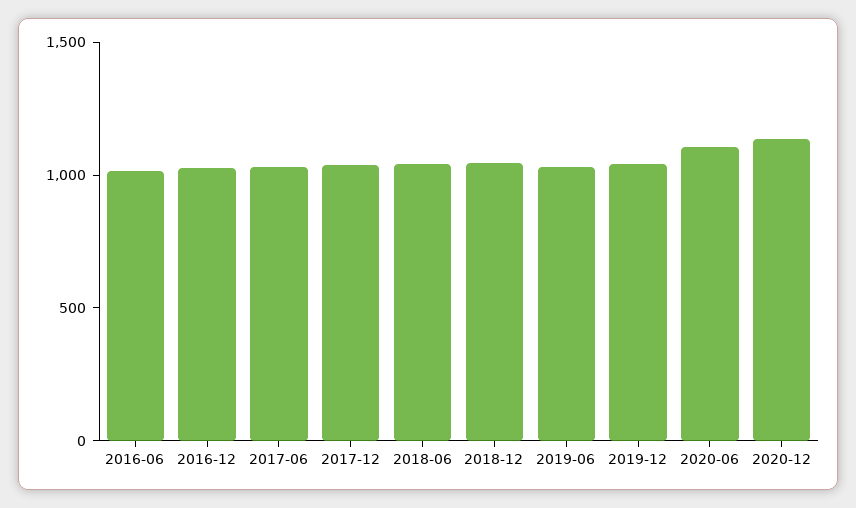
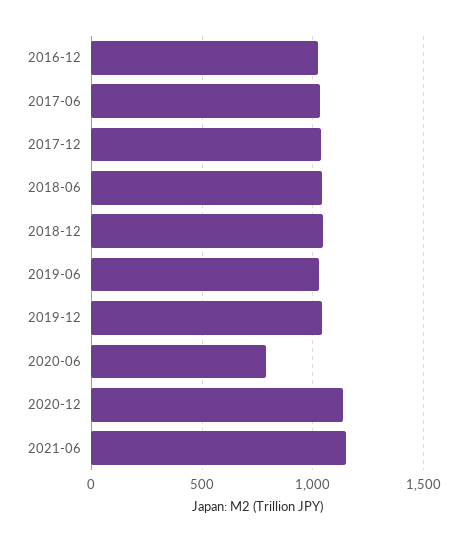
2016-06: 1000 -> none
2020-06: 1100 -> 800
2021-06: none -> 1150

